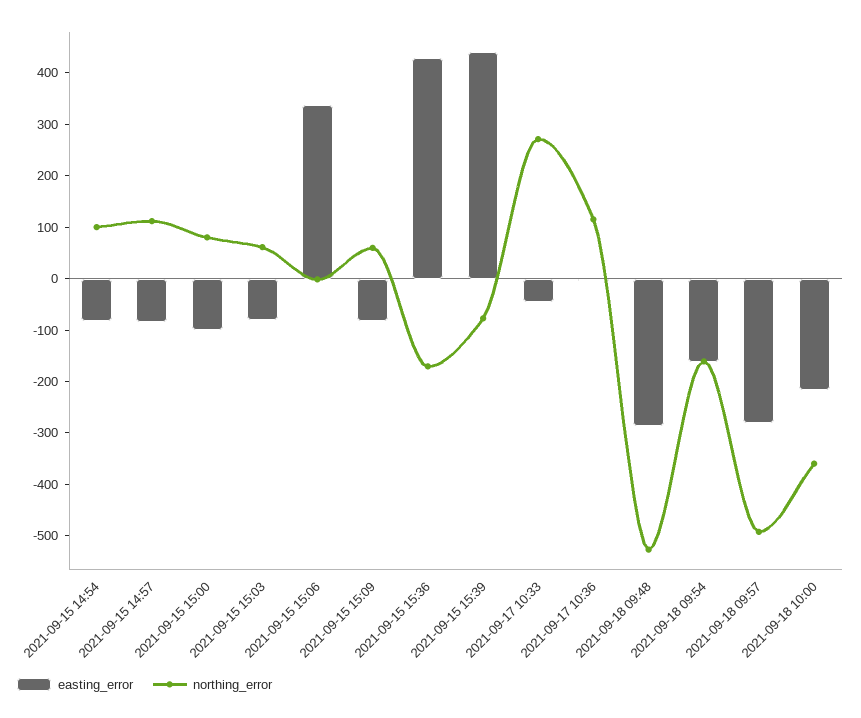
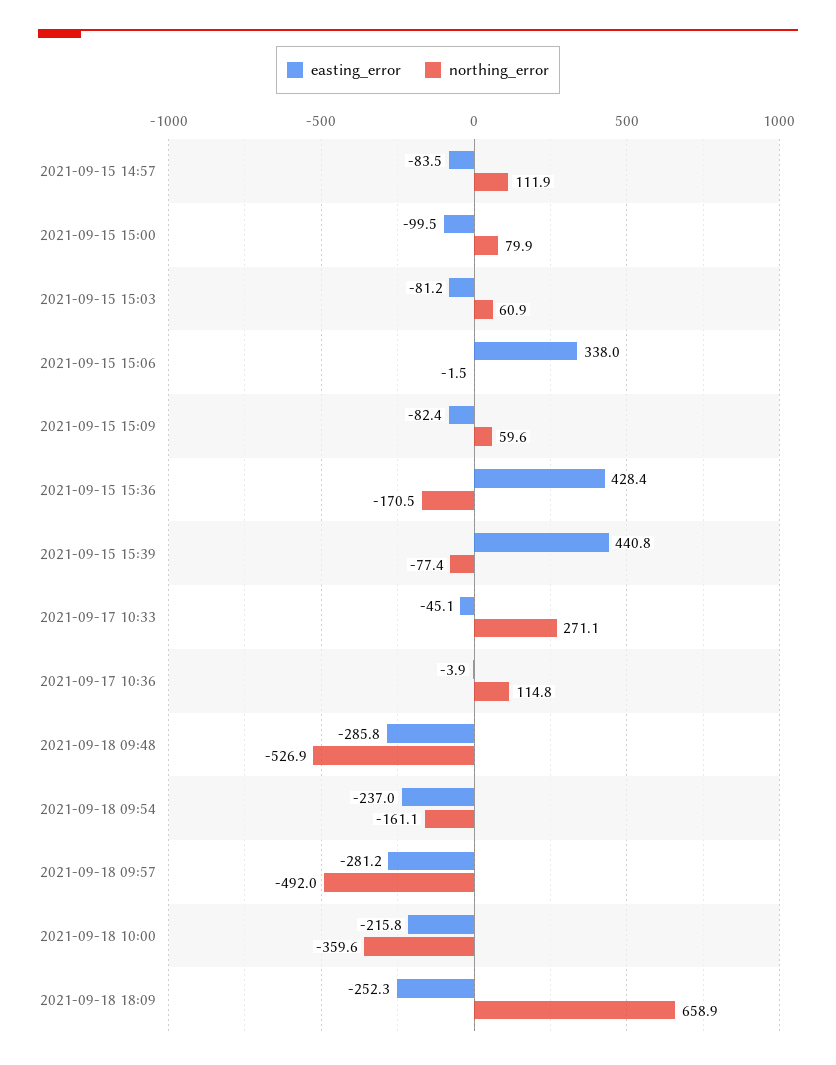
easting_error, 2021-09-15 14:54: -80 -> none
northing_error, 2021-09-15 14:54: 100 -> none
easting_error, 2021-09-18 09:54: -160 -> -237
easting_error, 2021-09-18 18:09: none -> -252.3
northing_error, 2021-09-18 18:09: none -> 658.9

